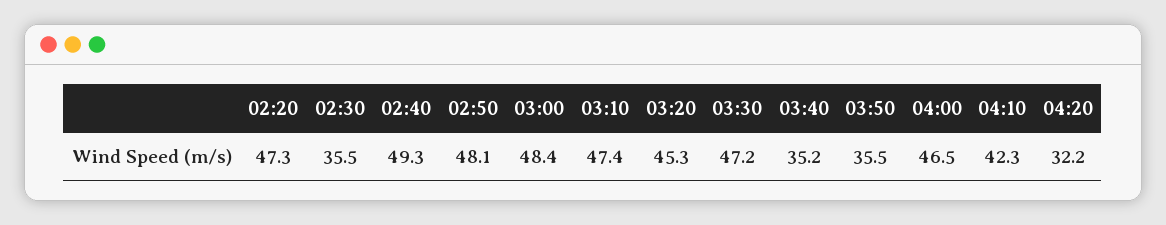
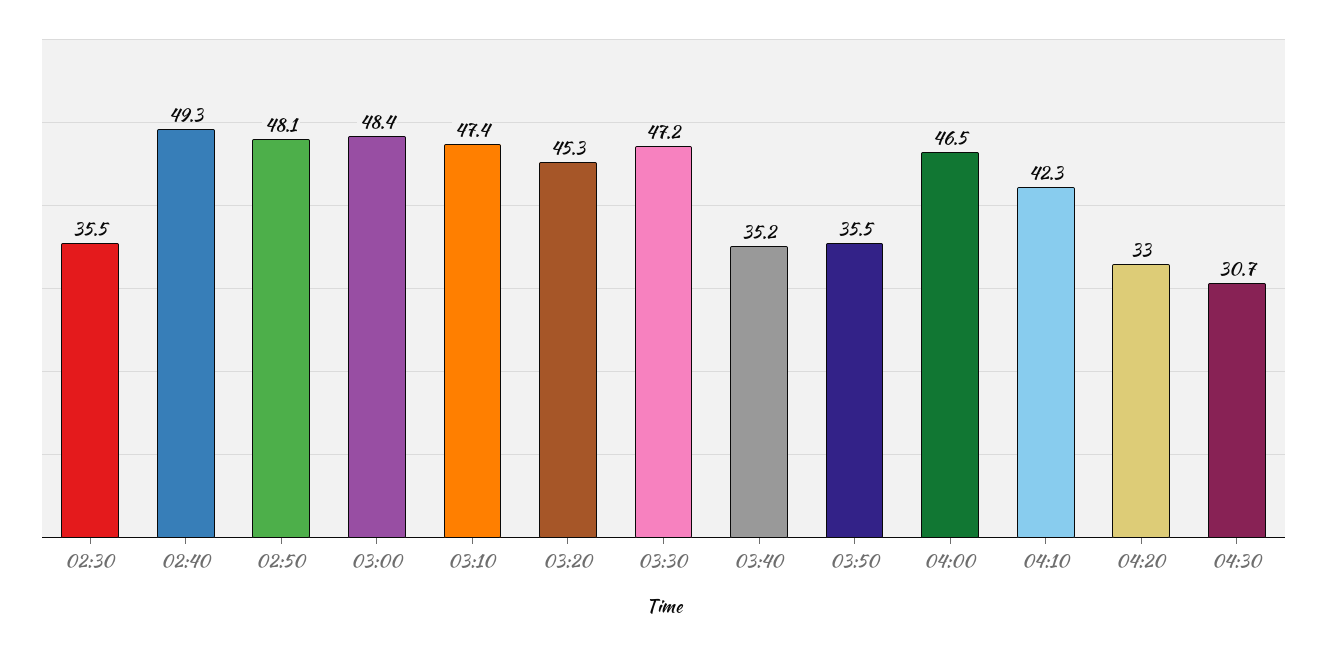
02:20: 47.3 -> none
04:20: 32.2 -> 33
04:30: none -> 30.7

